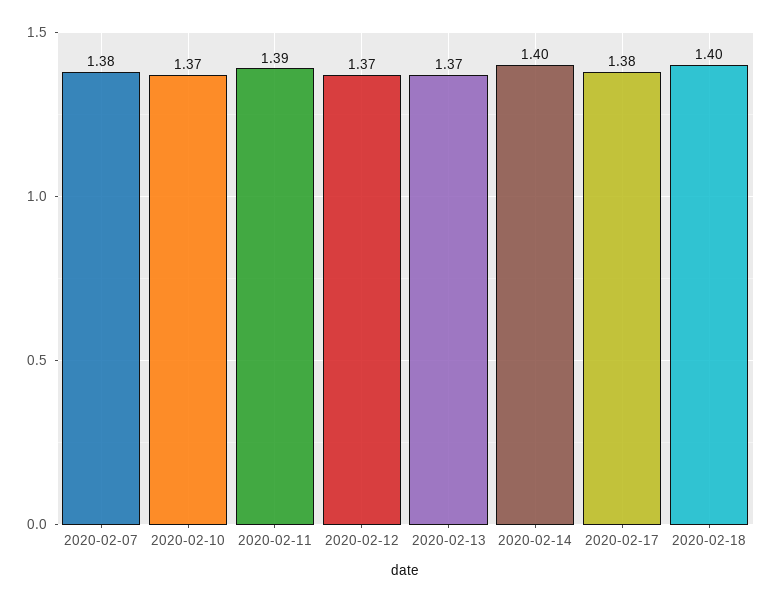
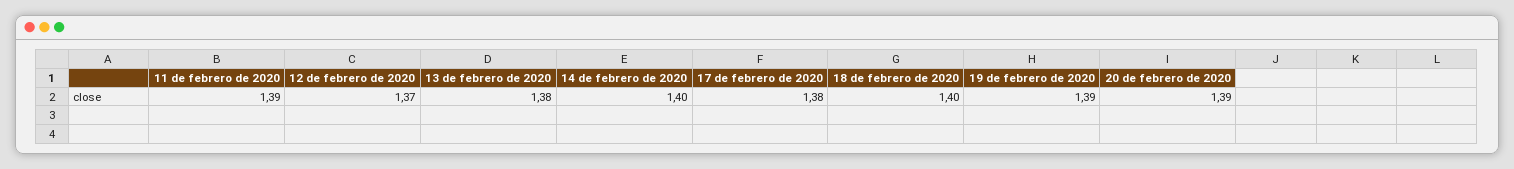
2020-02-07: 1.38 -> none
2020-02-10: 1.37 -> none
2020-02-13: 1.37 -> 1.38
19 de febrero de 2020: none -> 1.39
20 de febrero de 2020: none -> 1.39

